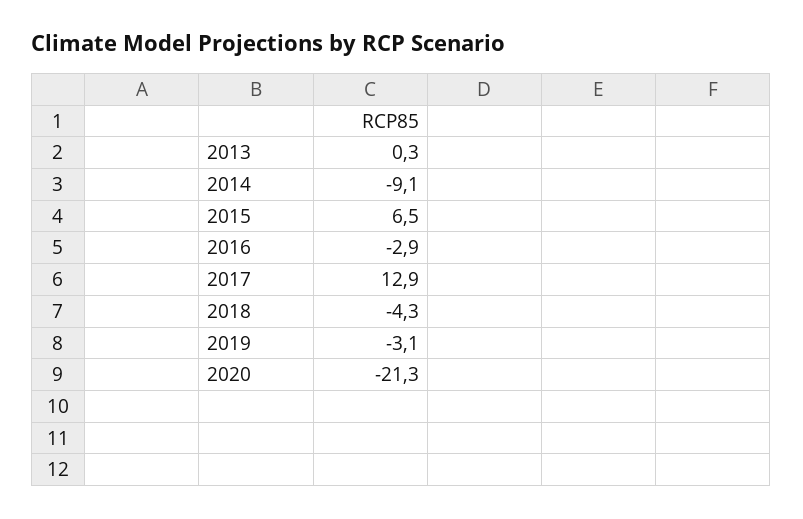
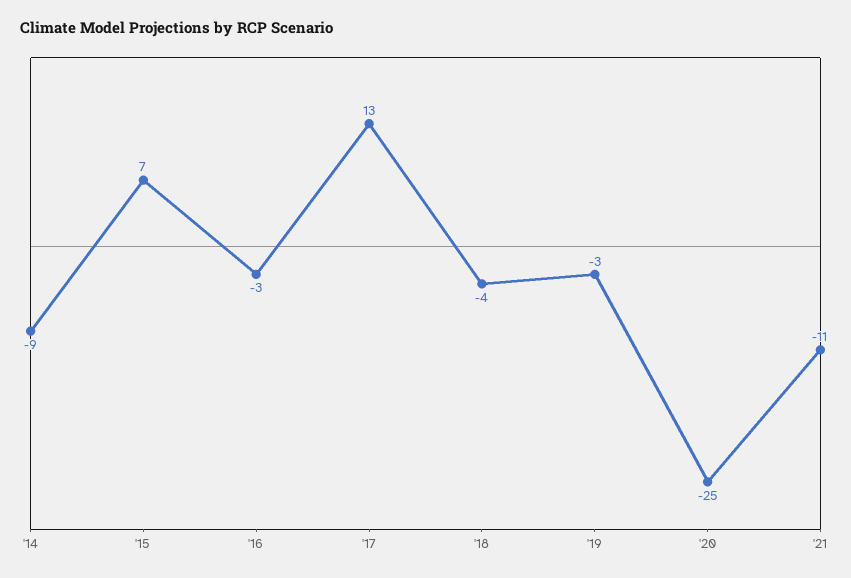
2013: 0.3 -> none
2020: -21.3 -> -25
'21: none -> -11

